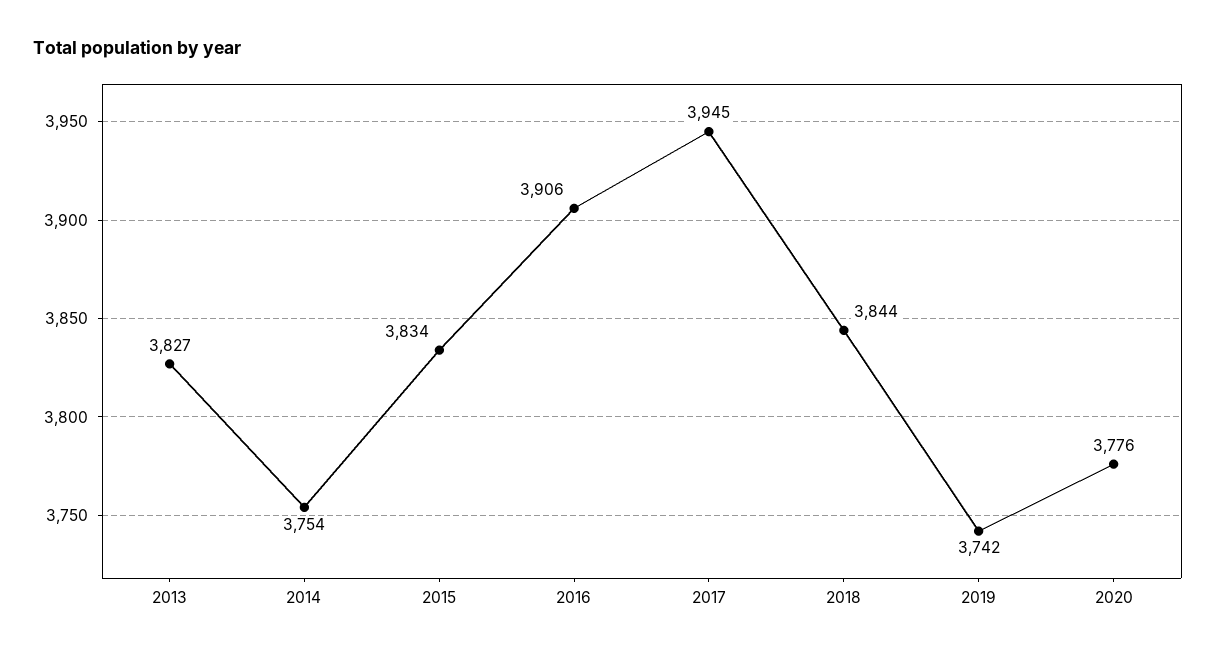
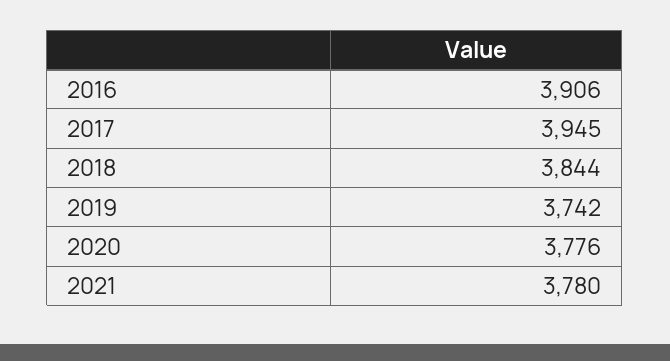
2013: 3827 -> none
2014: 3754 -> none
2015: 3834 -> none
2021: none -> 3780

